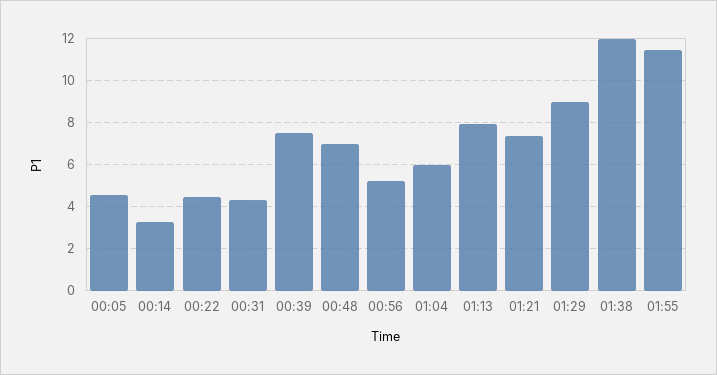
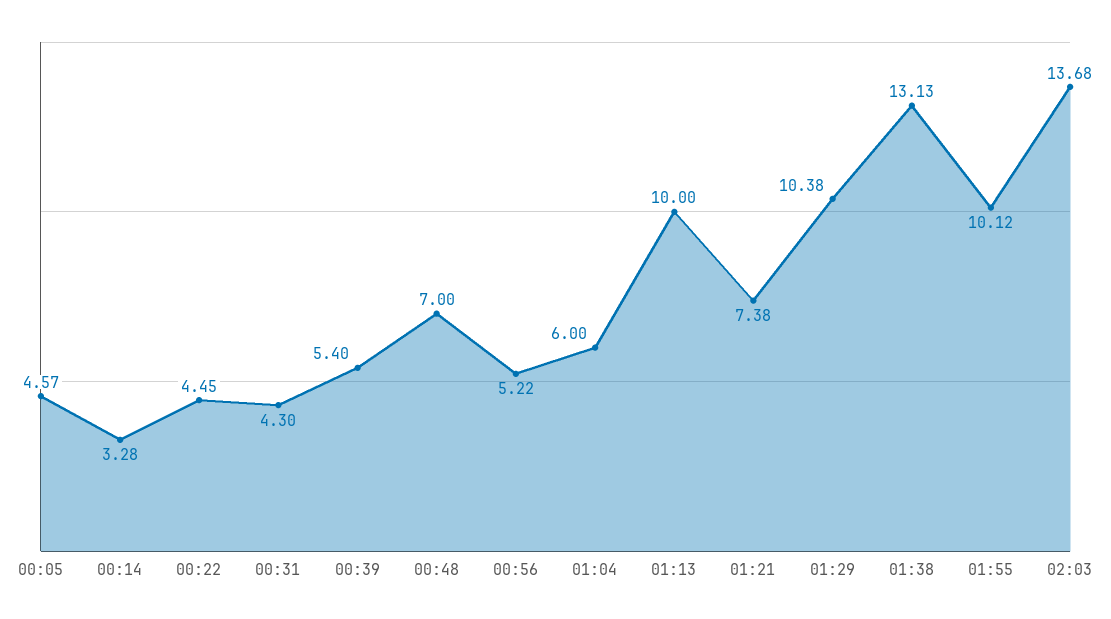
00:39: 7.5 -> 5.4
01:13: 8 -> 10
01:29: 9 -> 10.38
01:38: 12 -> 13.13
01:55: 11.5 -> 10.12
02:03: none -> 13.68

